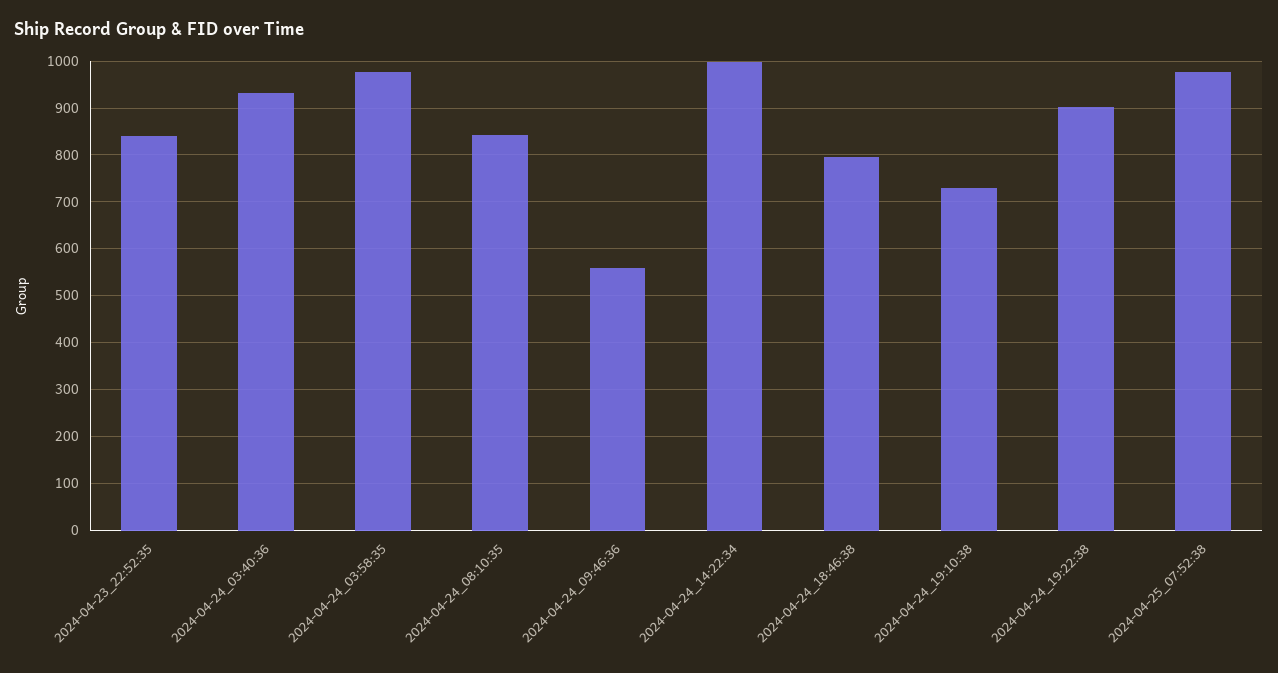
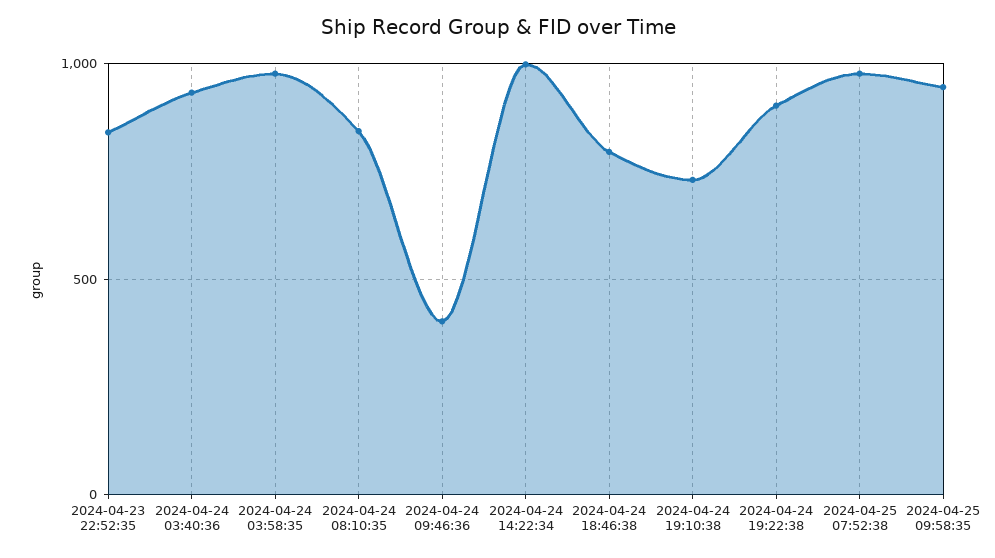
2024-04-24_09:46:36: 560 -> 400
2024-04-25 09:58:35: none -> 950

